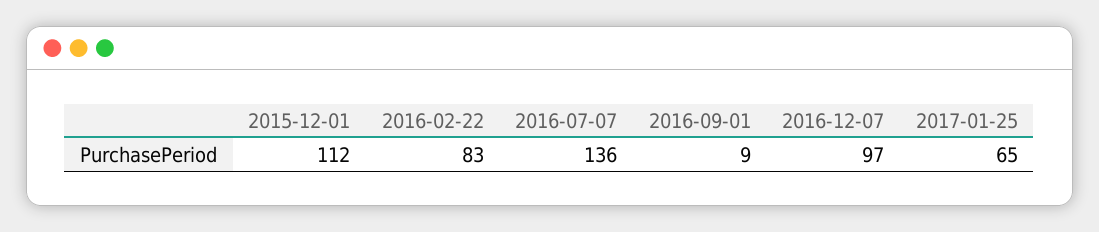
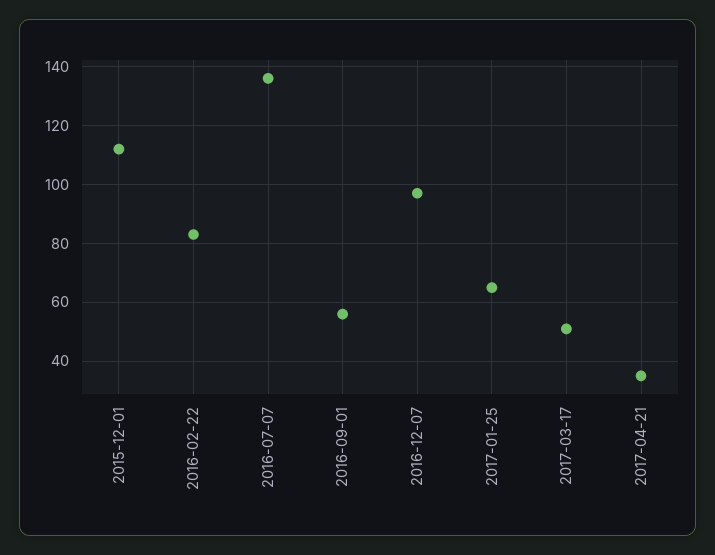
2016-09-01: 9 -> 55
2017-03-17: none -> 50
2017-04-21: none -> 35

